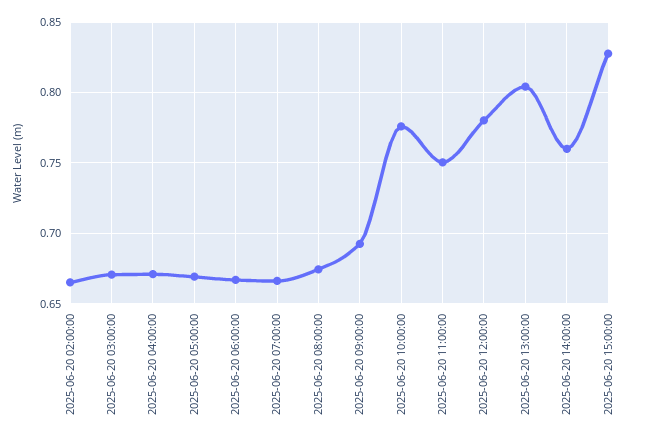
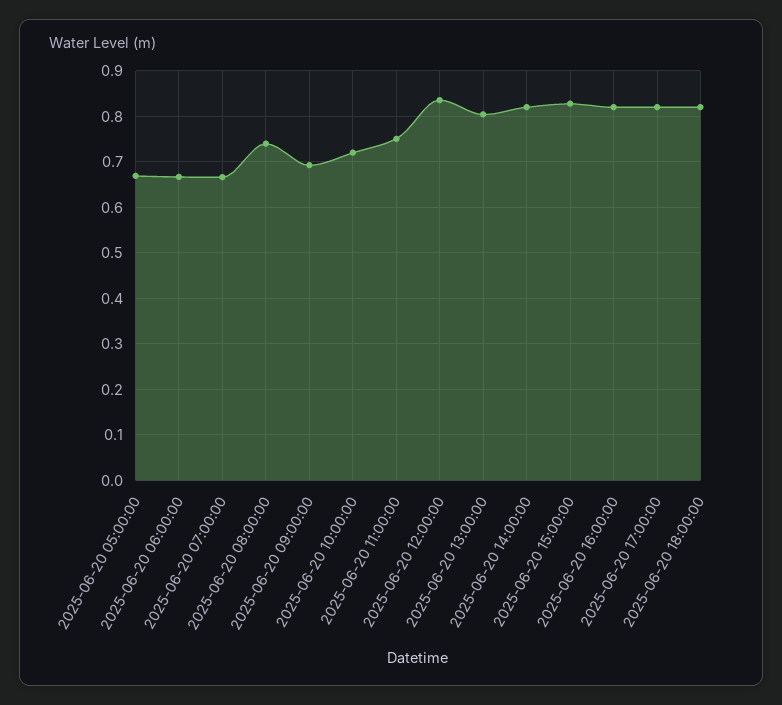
2025-06-20 02:00:00: 0.665 -> none
2025-06-20 03:00:00: 0.67 -> none
2025-06-20 04:00:00: 0.67 -> none
2025-06-20 08:00:00: 0.675 -> 0.74
2025-06-20 10:00:00: 0.775 -> 0.72
2025-06-20 12:00:00: 0.78 -> 0.84
2025-06-20 14:00:00: 0.76 -> 0.82
2025-06-20 16:00:00: none -> 0.82
2025-06-20 17:00:00: none -> 0.82
2025-06-20 18:00:00: none -> 0.82

